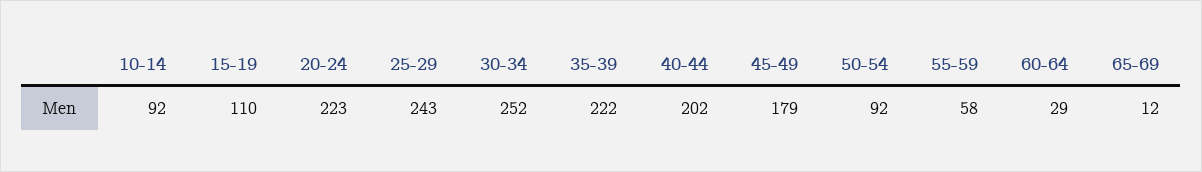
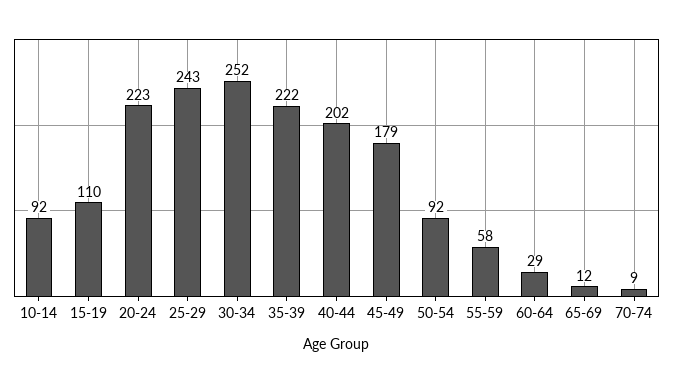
70-74: none -> 9

